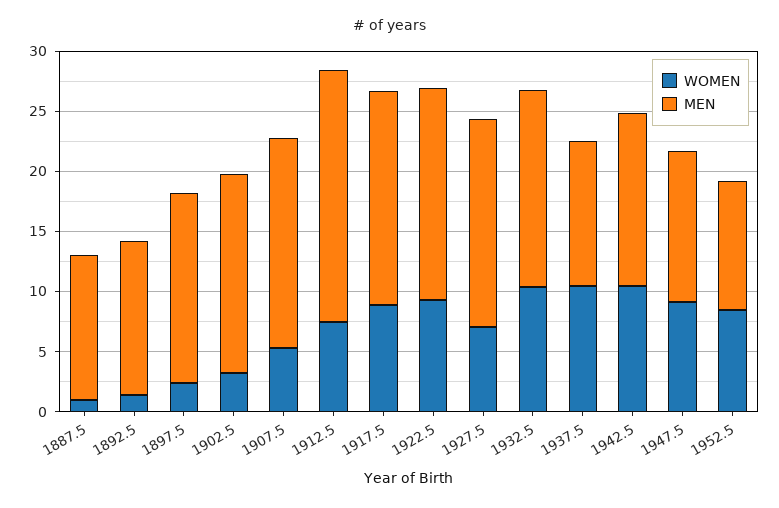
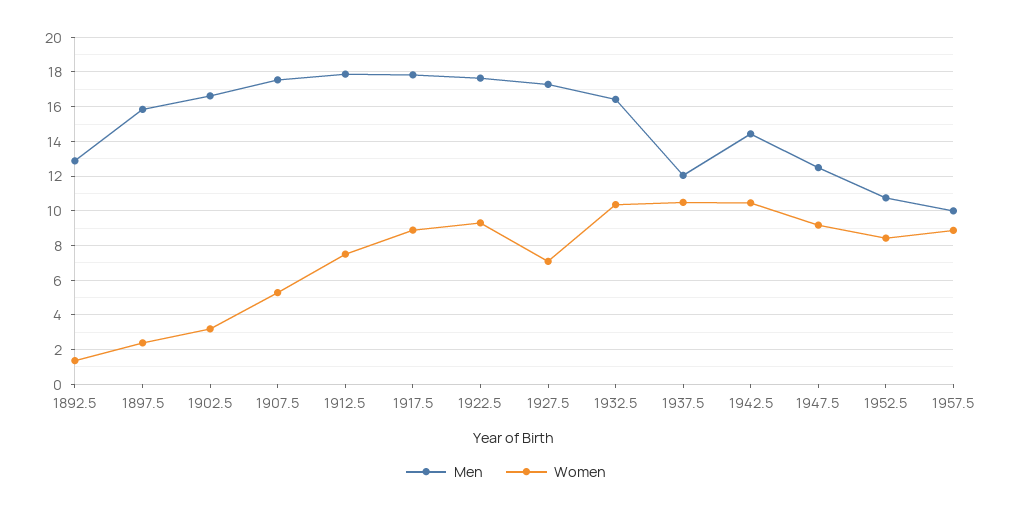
WOMEN, 1887.5: 1 -> none
MEN, 1887.5: 12 -> none
MEN, 1912.5: 21 -> 18
MEN, 1957.5: none -> 10
WOMEN, 1957.5: none -> 9

